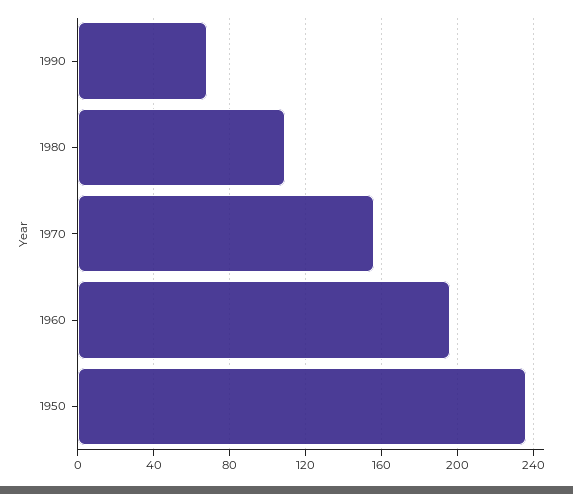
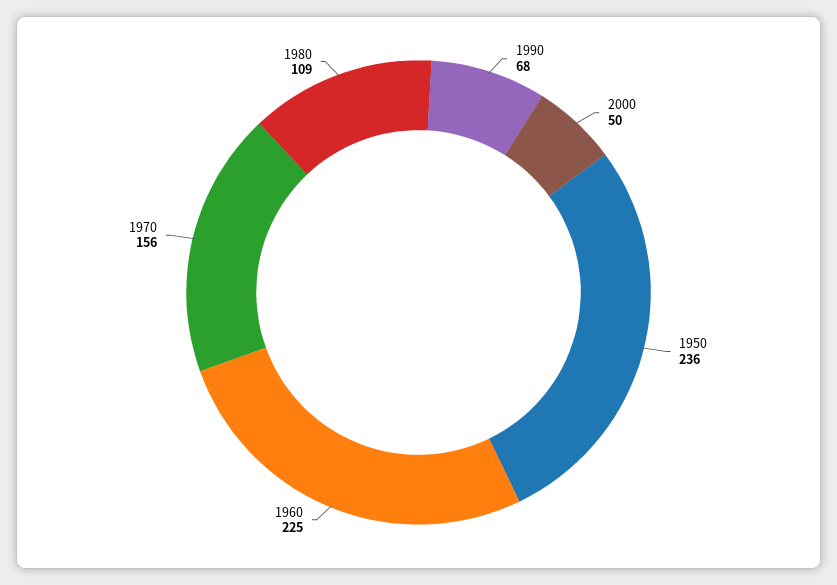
1960: 195 -> 225
2000: none -> 50

